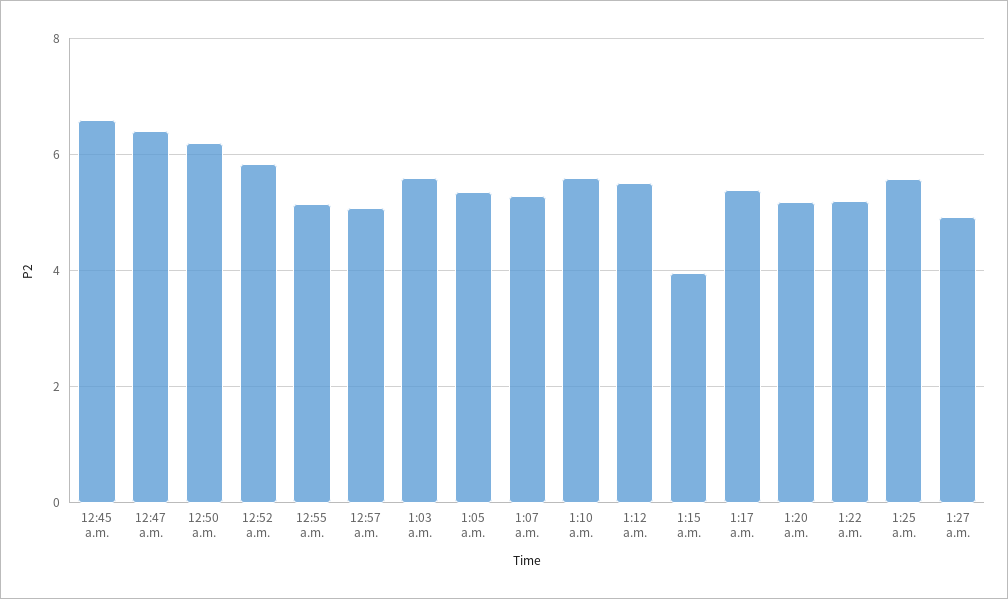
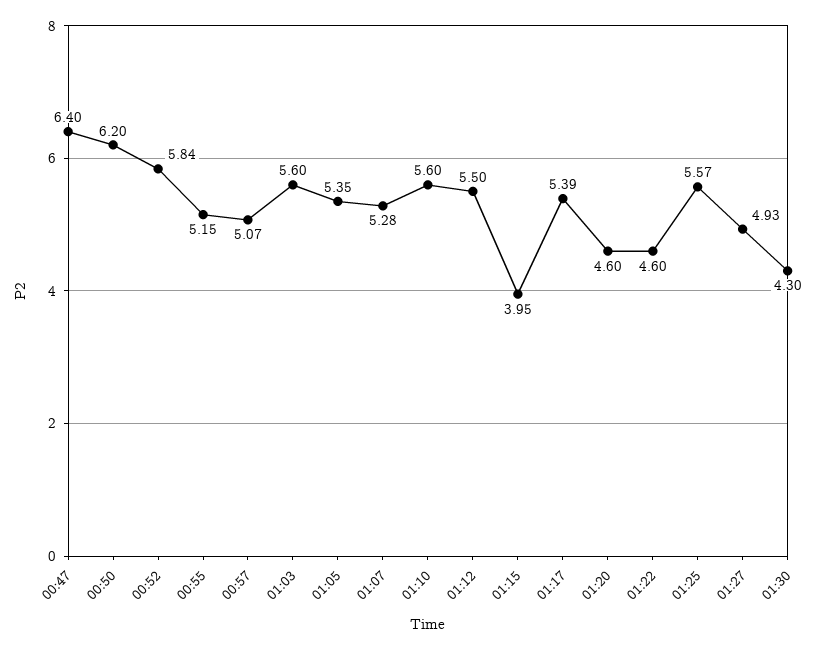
12:45 a.m.: 6.6 -> none
1:20 a.m.: 5.2 -> 4.6
1:22 a.m.: 5.2 -> 4.6
01:30: none -> 4.3

